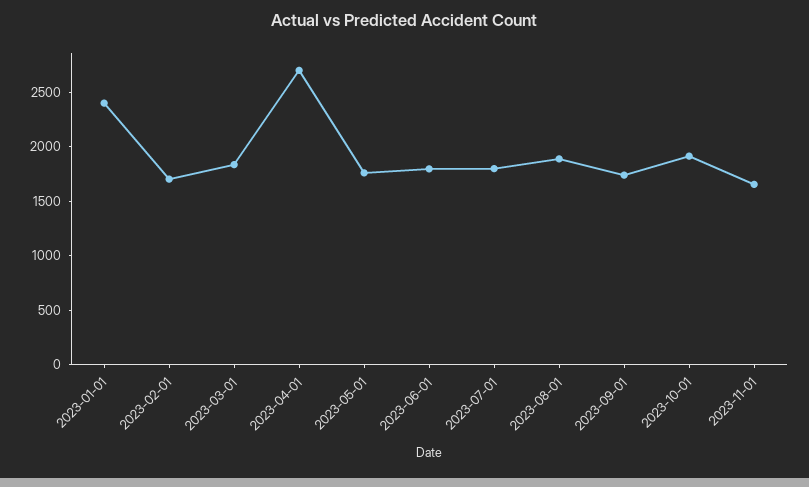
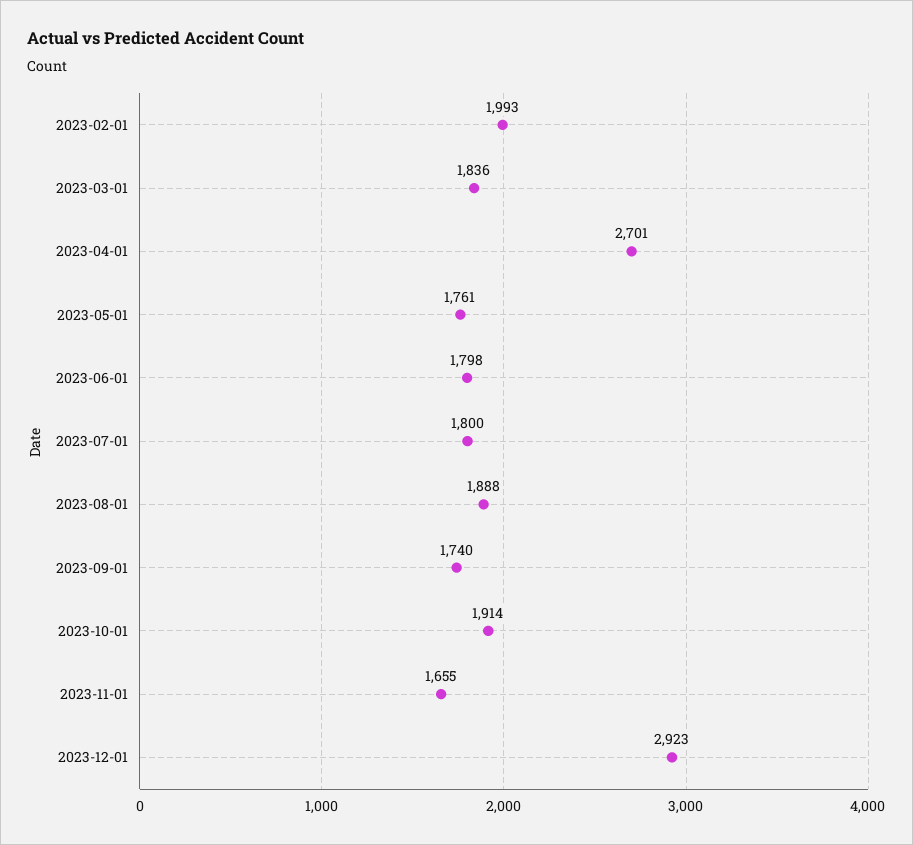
2023-01-01: 2400 -> none
2023-02-01: 1700 -> 1993
2023-12-01: none -> 2923

